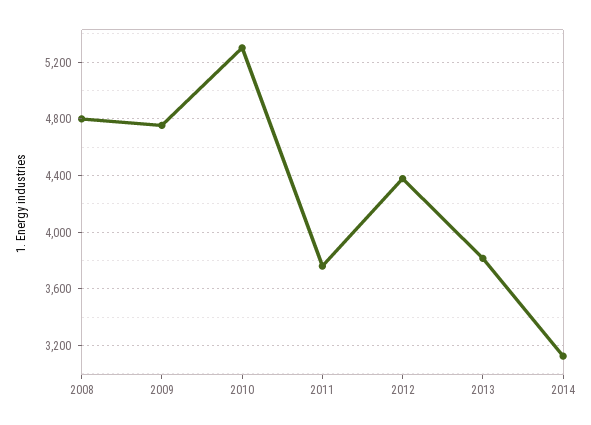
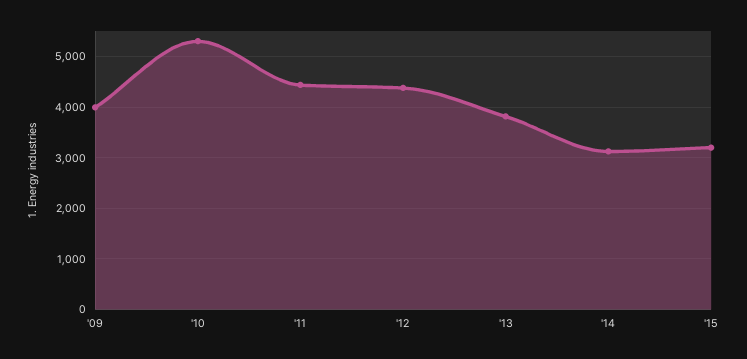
2008: 4800 -> none
2009: 4750 -> 4000
2011: 3750 -> 4400
'15: none -> 3200

